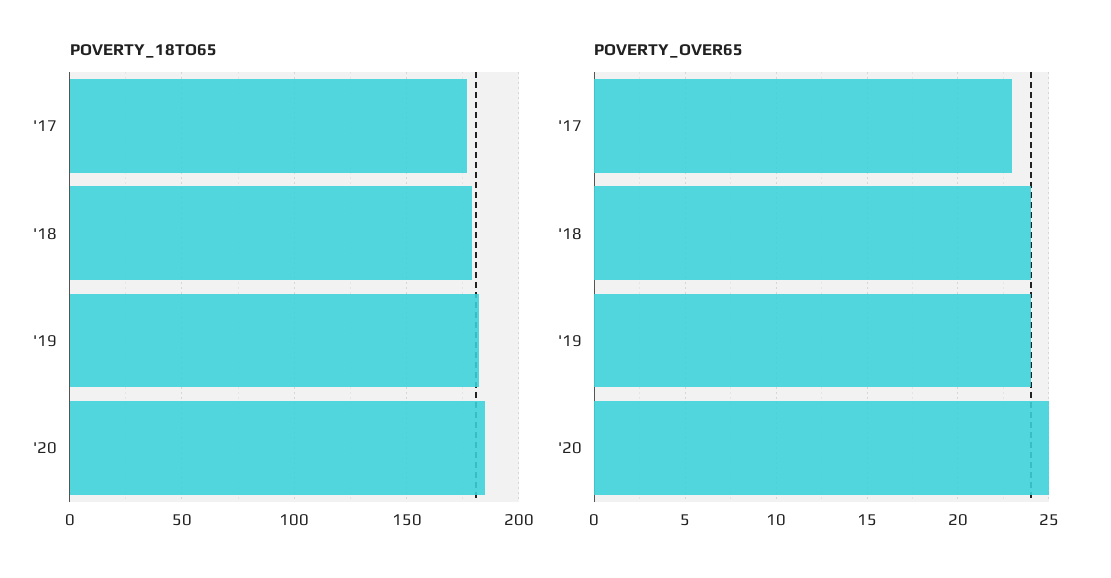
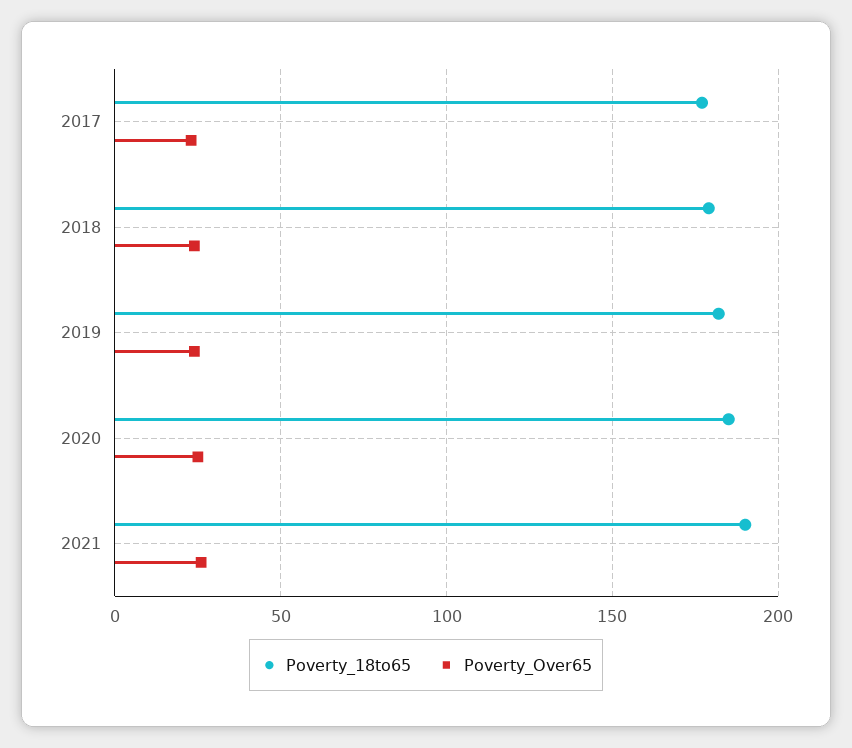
POVERTY_18TO65, 2021: none -> 190
POVERTY_OVER65, 2021: none -> 25

